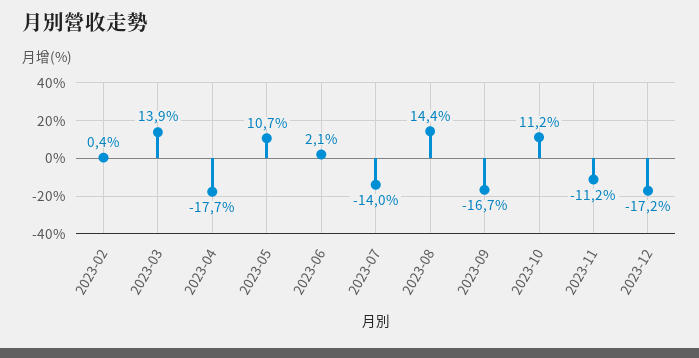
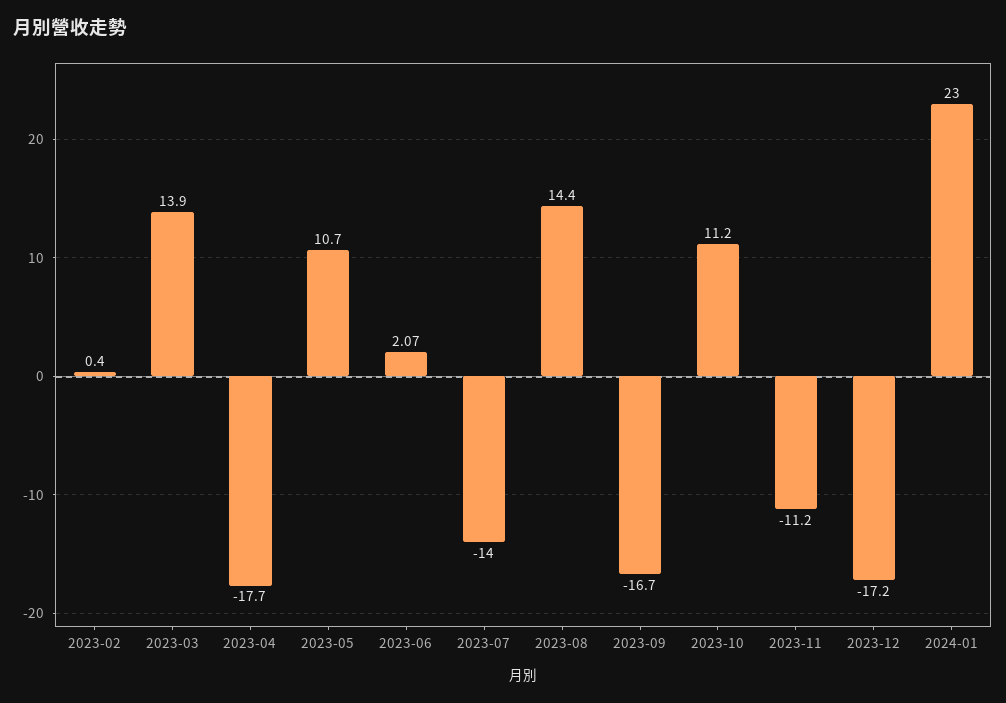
2024-01: none -> 23

